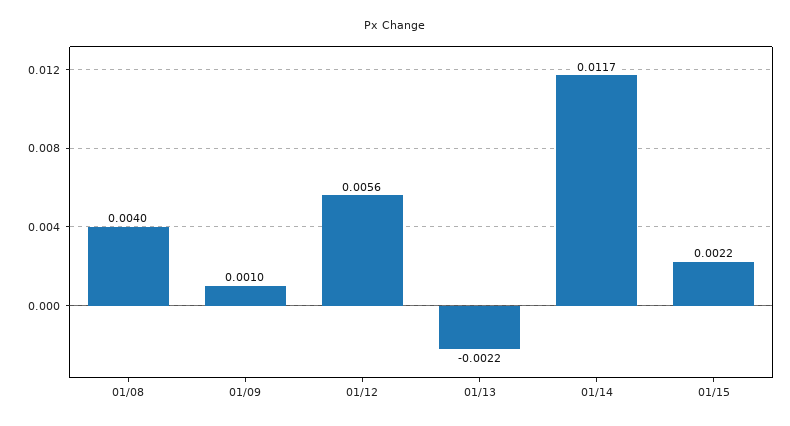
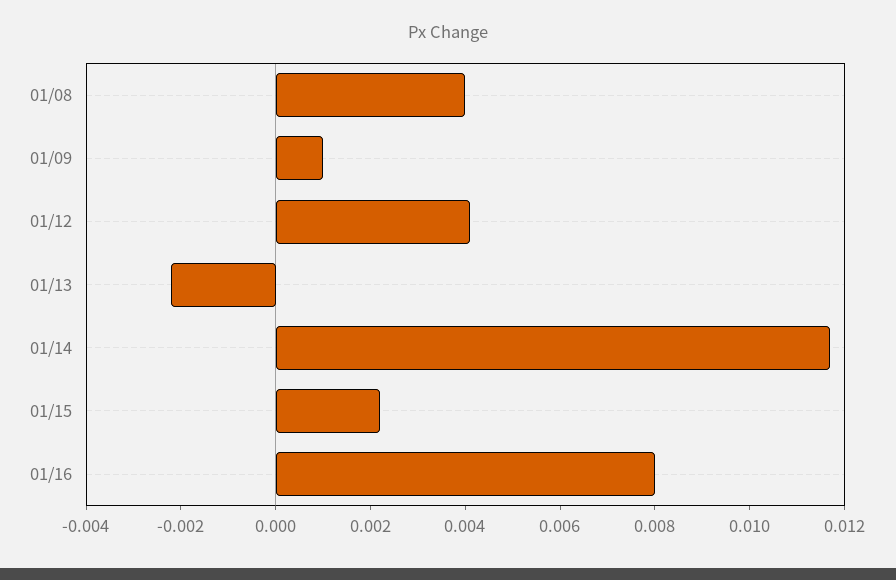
01/12: 0.0056 -> 0.004
01/16: none -> 0.008

